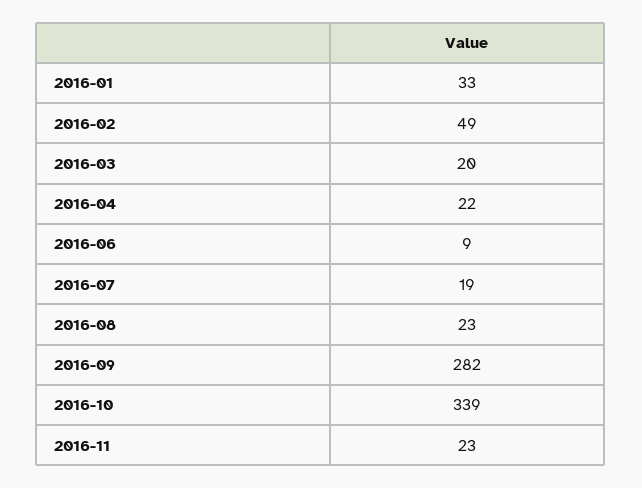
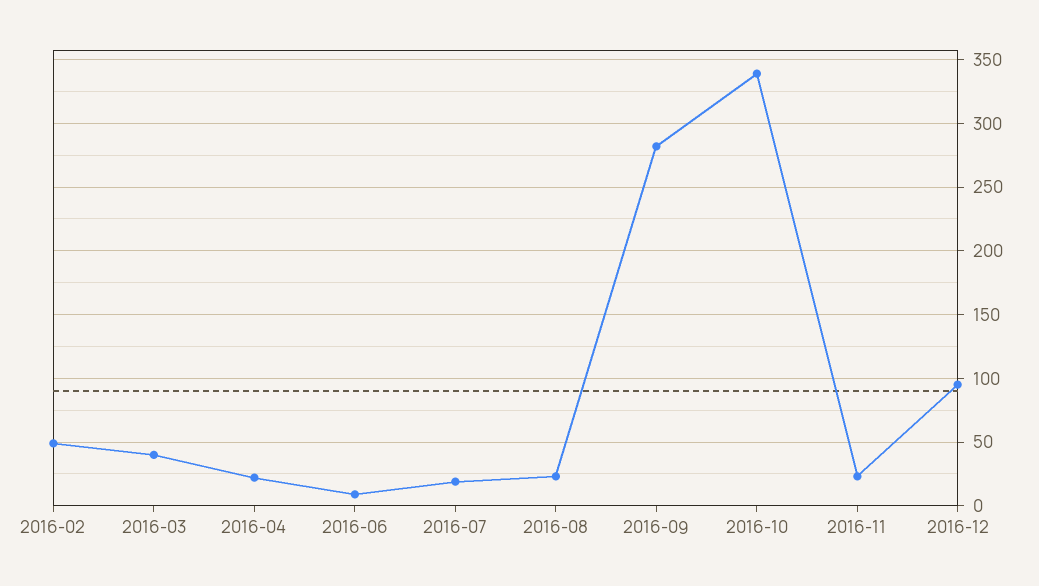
2016-01: 33 -> none
2016-03: 20 -> 40
2016-12: none -> 95

